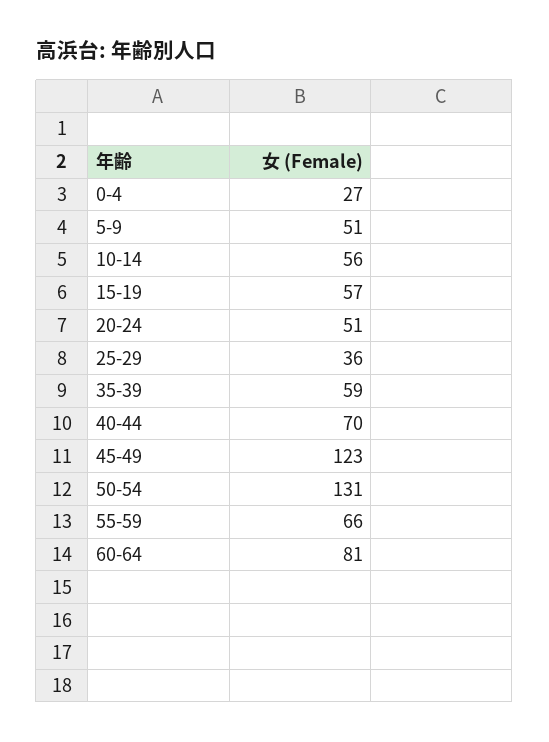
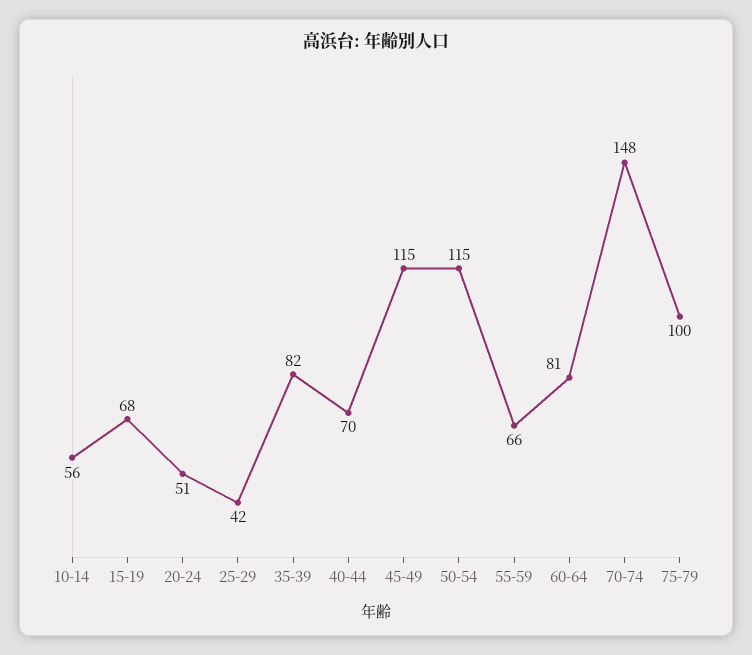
0-4: 27 -> none
5-9: 51 -> none
15-19: 57 -> 68
25-29: 36 -> 42
35-39: 59 -> 82
45-49: 123 -> 115
50-54: 131 -> 115
70-74: none -> 148
75-79: none -> 100

